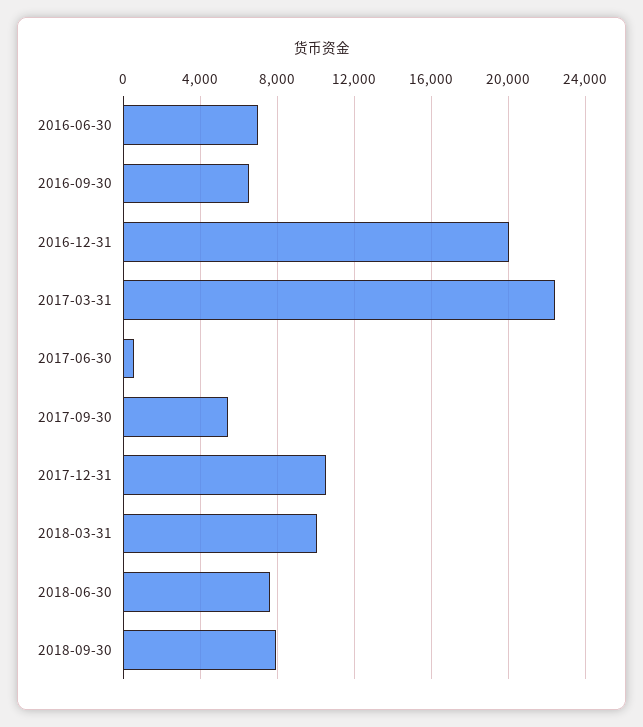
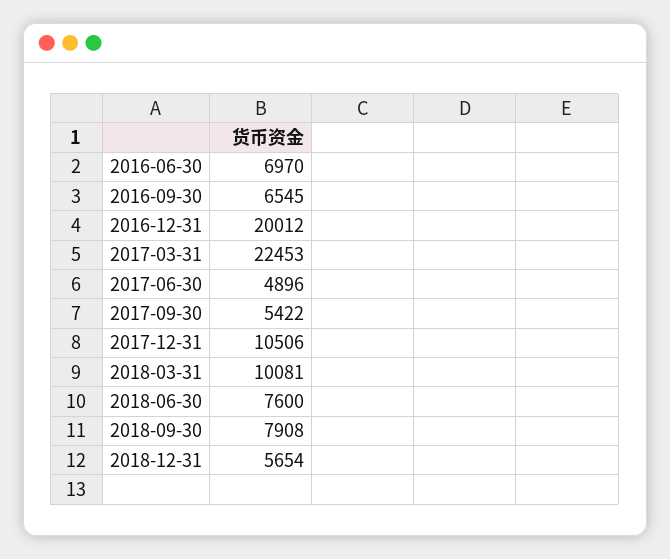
2017-06-30: 500 -> 4896
2018-12-31: none -> 5654

